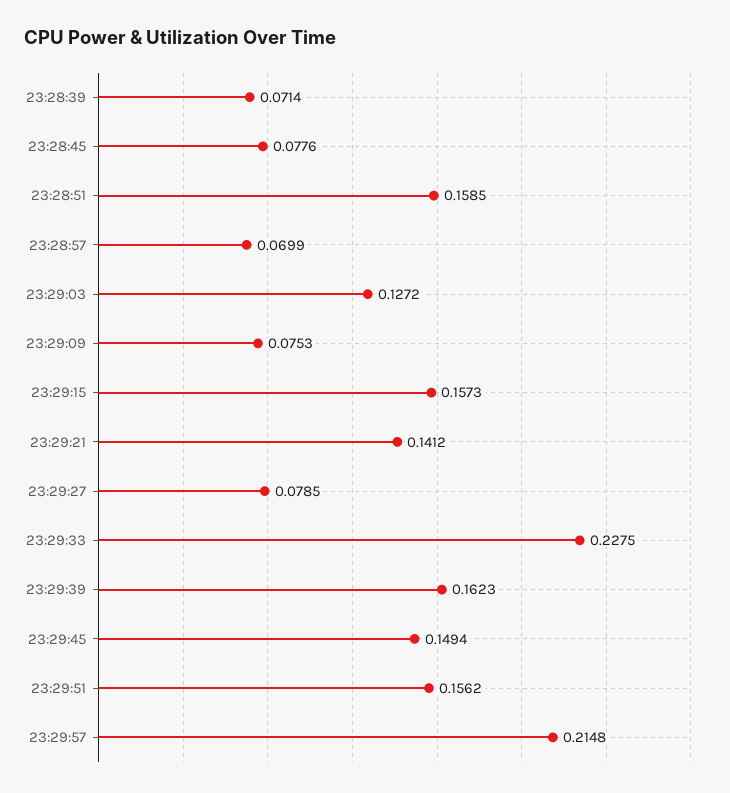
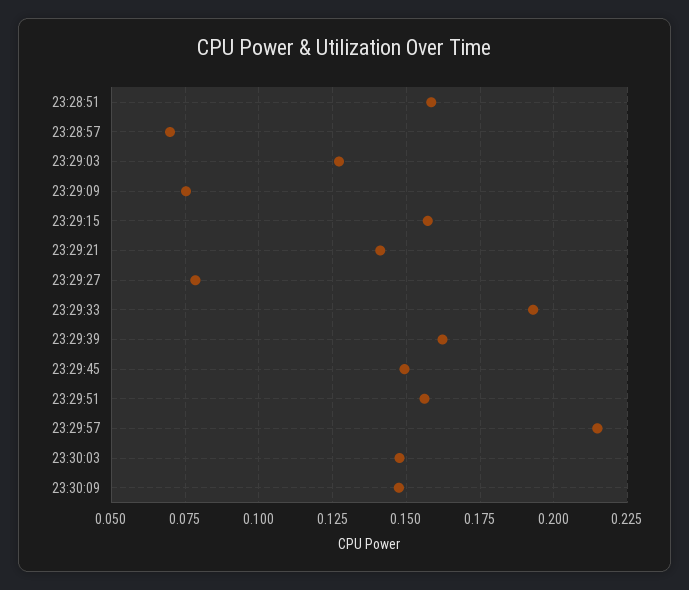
23:28:39: 0.0714 -> none
23:28:45: 0.0776 -> none
23:29:33: 0.2275 -> 0.1925
23:30:03: none -> 0.1475
23:30:09: none -> 0.1475

